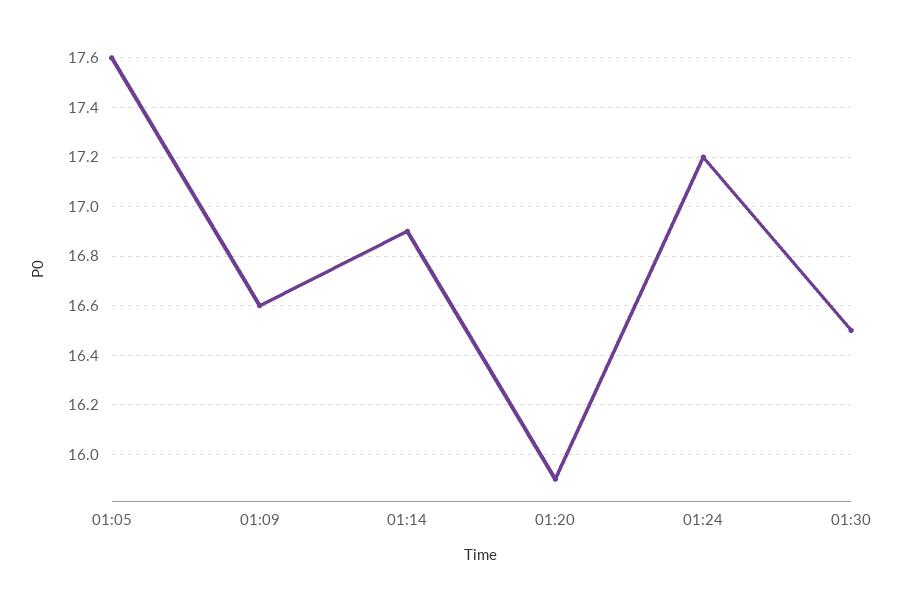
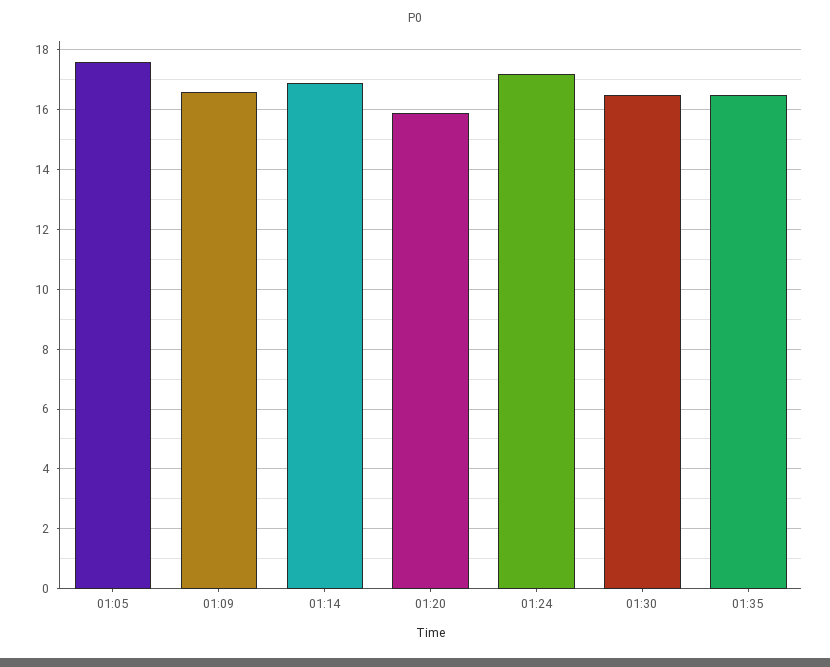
01:35: none -> 16.5

